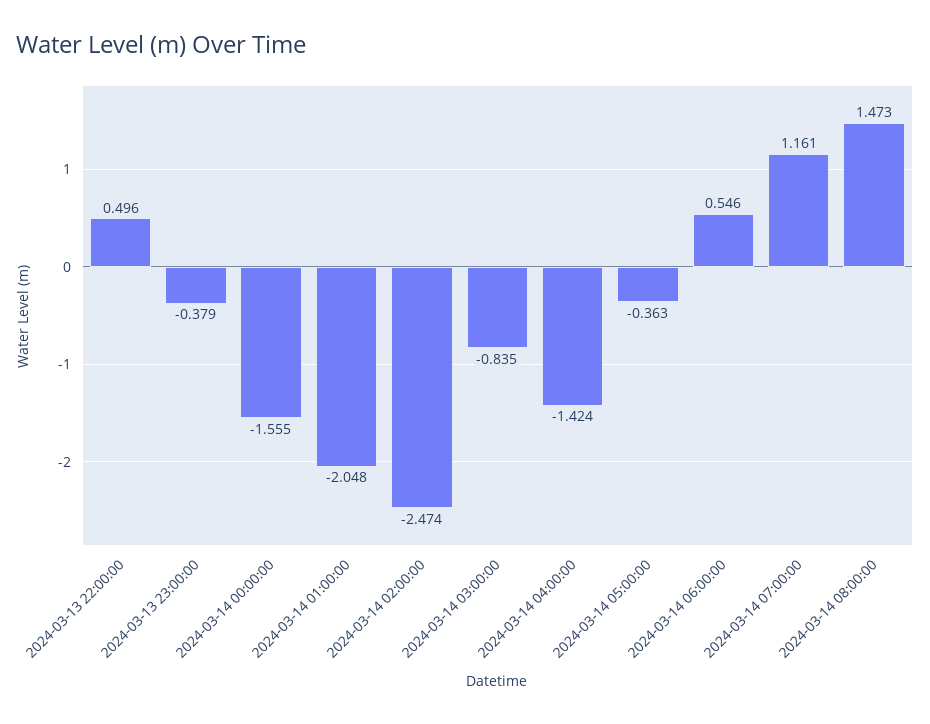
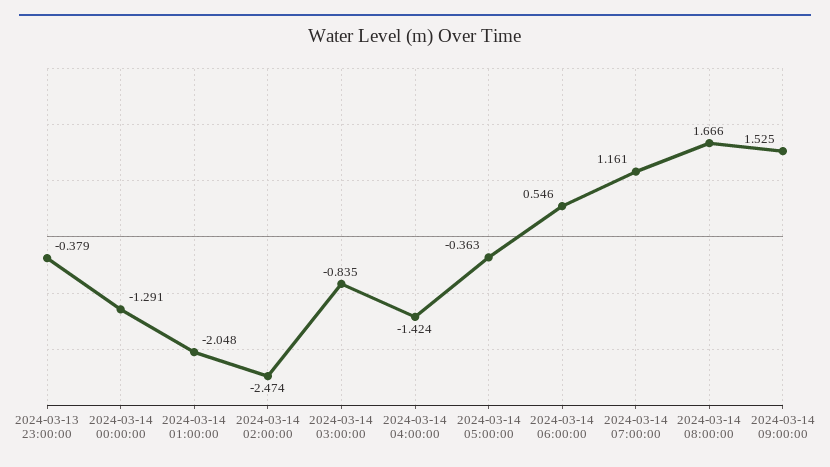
2024-03-13 22:00:00: 0.496 -> none
2024-03-14 00:00:00: -1.555 -> -1.291
2024-03-14 08:00:00: 1.473 -> 1.666
2024-03-14 09:00:00: none -> 1.525

